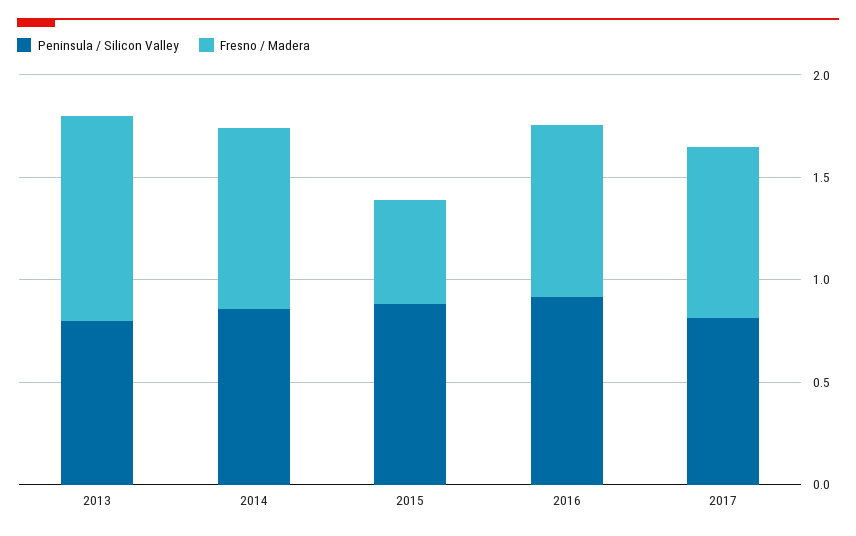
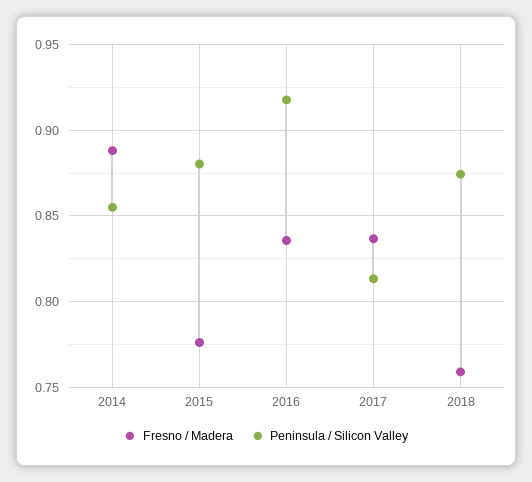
Peninsula / Silicon Valley, 2013: 0.8 -> none
Fresno / Madera, 2013: 1 -> none
Fresno / Madera, 2015: 0.5 -> 0.775
Fresno / Madera, 2018: none -> 0.76
Peninsula / Silicon Valley, 2018: none -> 0.875

